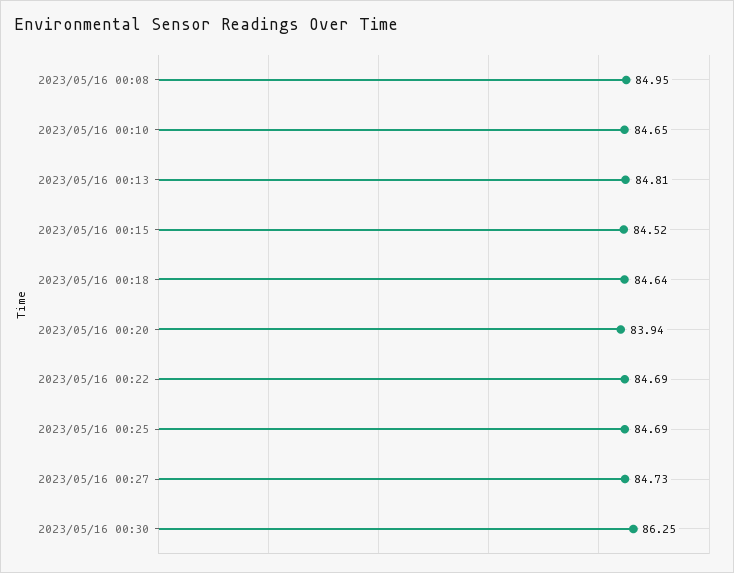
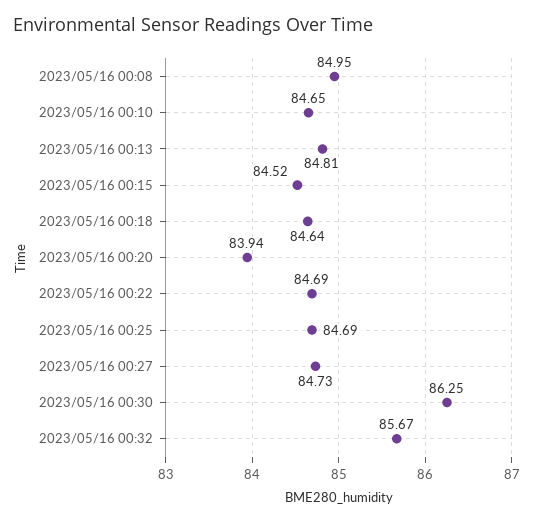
2023/05/16 00:32: none -> 85.67

